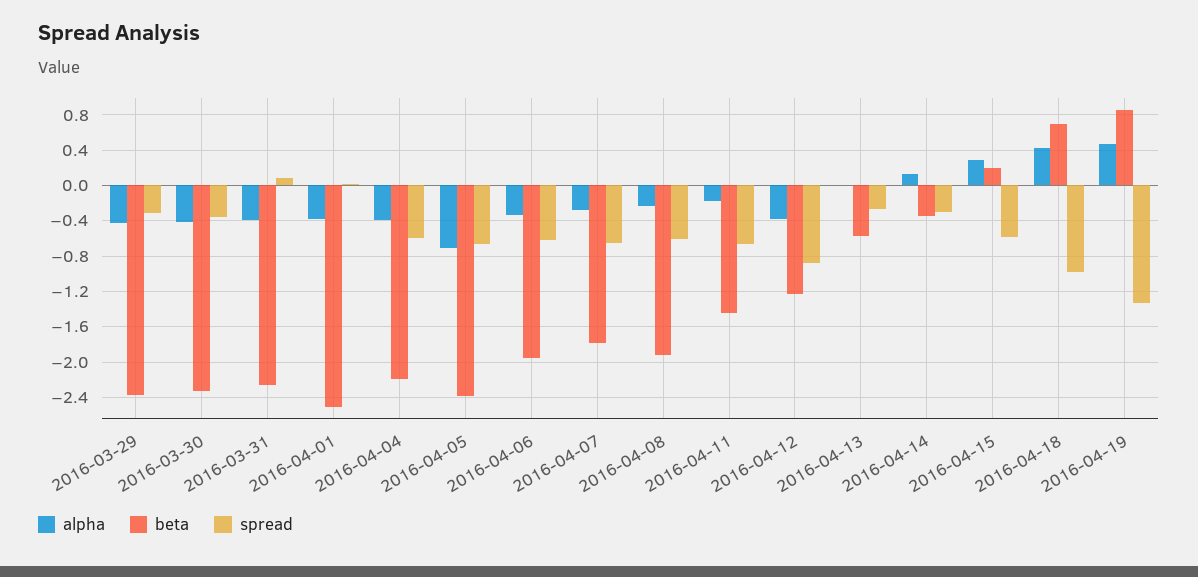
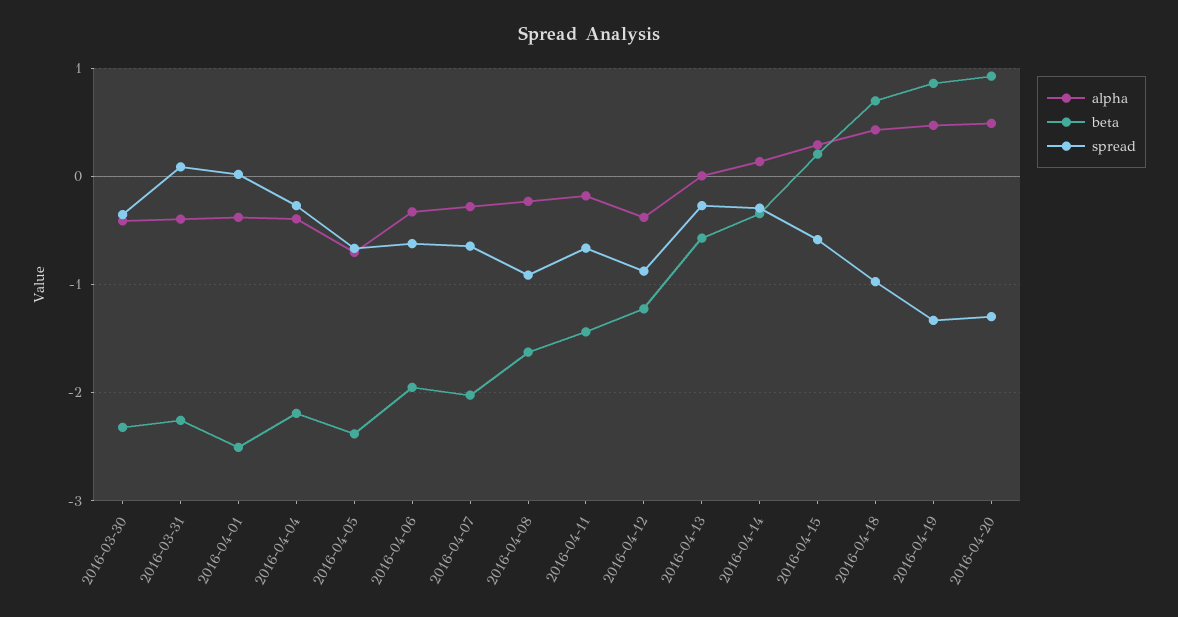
alpha, 2016-03-29: -0.4 -> none
beta, 2016-03-29: -2.4 -> none
spread, 2016-03-29: -0.3 -> none
spread, 2016-04-04: -0.6 -> -0.3
beta, 2016-04-07: -1.8 -> -2
beta, 2016-04-08: -1.9 -> -1.6
spread, 2016-04-08: -0.6 -> -0.9
alpha, 2016-04-20: none -> 0.5
beta, 2016-04-20: none -> 0.9
spread, 2016-04-20: none -> -1.3

